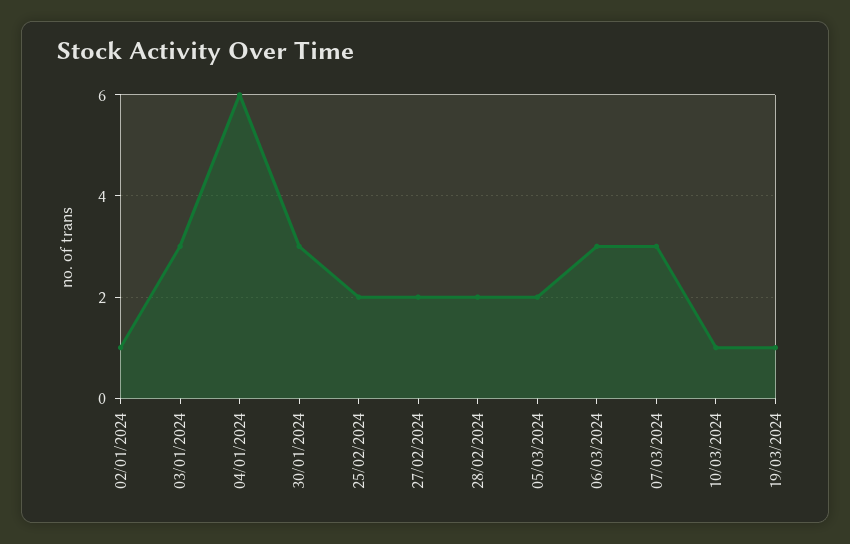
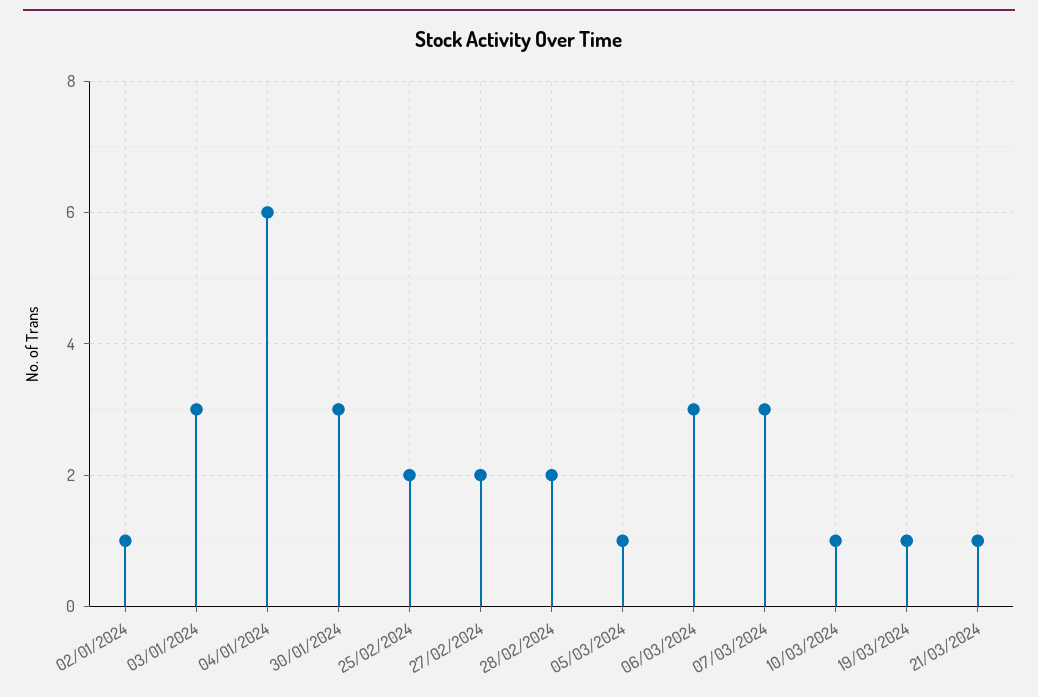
05/03/2024: 2 -> 1
21/03/2024: none -> 1

